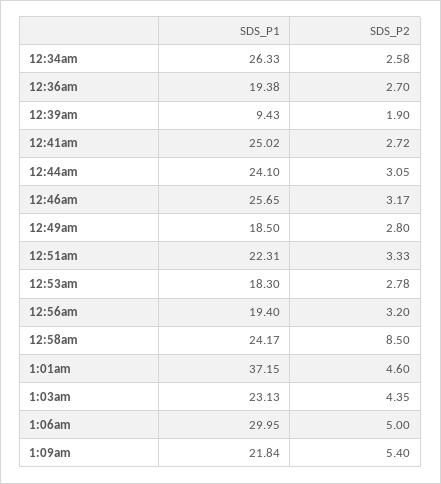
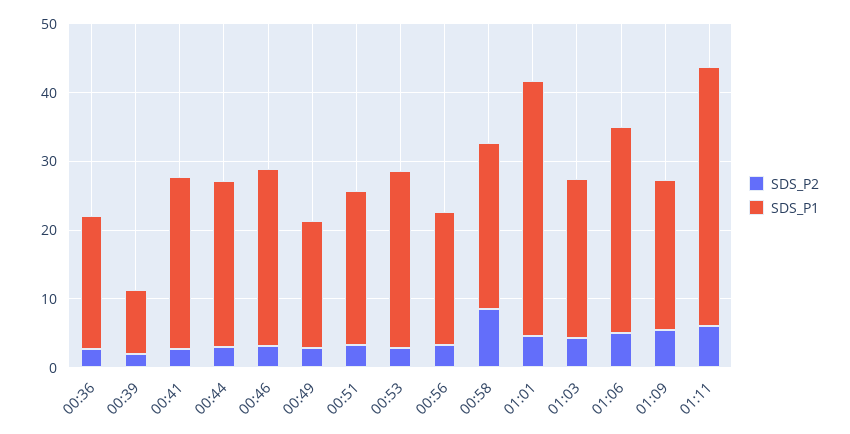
SDS_P1, 12:34am: 26.33 -> none
SDS_P2, 12:34am: 2.58 -> none
SDS_P1, 12:53am: 18.3 -> 26
SDS_P2, 01:11: none -> 6
SDS_P1, 01:11: none -> 38

